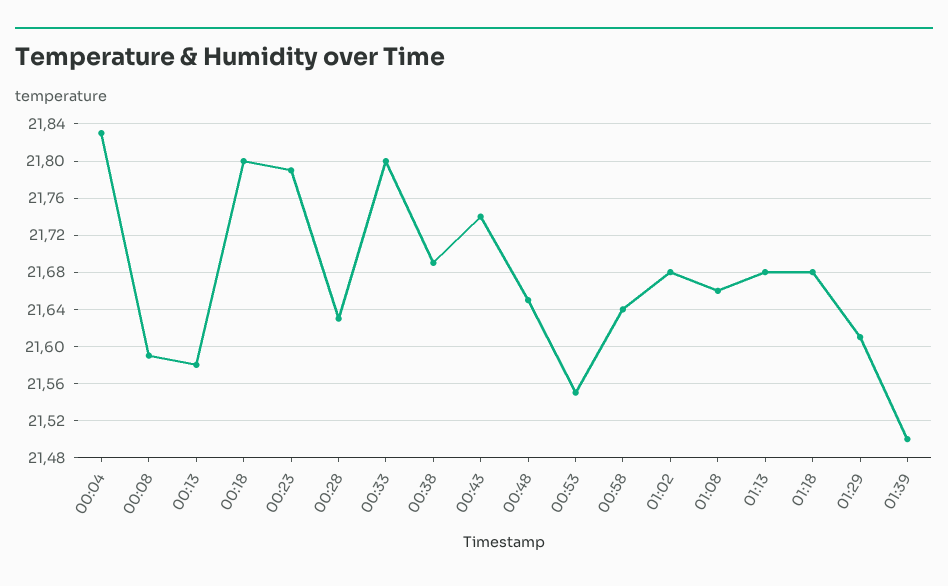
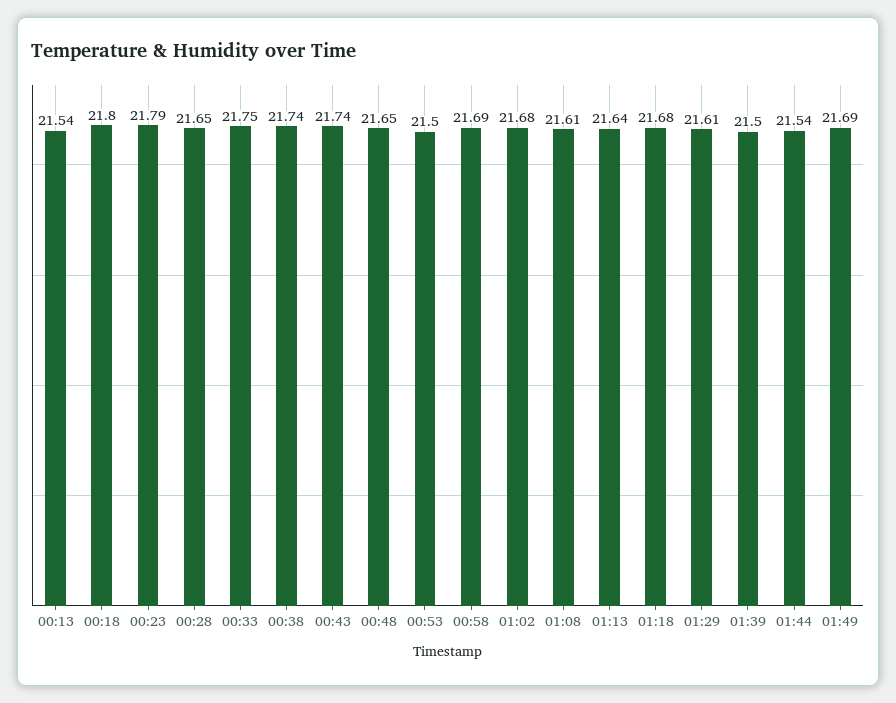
00:04: 21.83 -> none
00:08: 21.59 -> none
00:13: 21.58 -> 21.54
00:28: 21.63 -> 21.65
00:33: 21.8 -> 21.75
00:38: 21.69 -> 21.74
00:53: 21.55 -> 21.5
00:58: 21.64 -> 21.69
01:08: 21.66 -> 21.61
01:13: 21.68 -> 21.64
01:44: none -> 21.54
01:49: none -> 21.69

